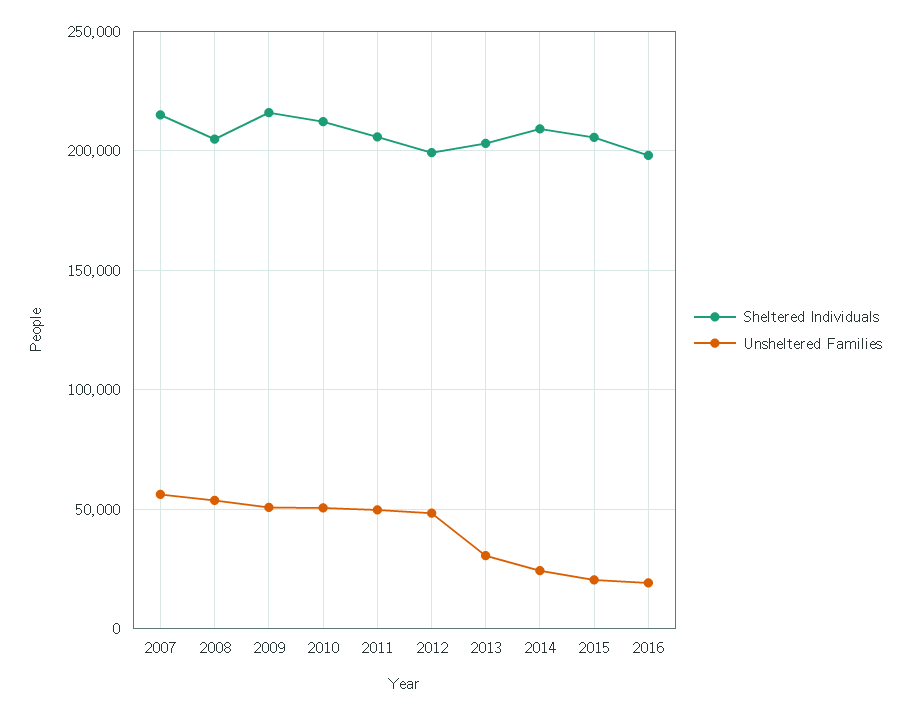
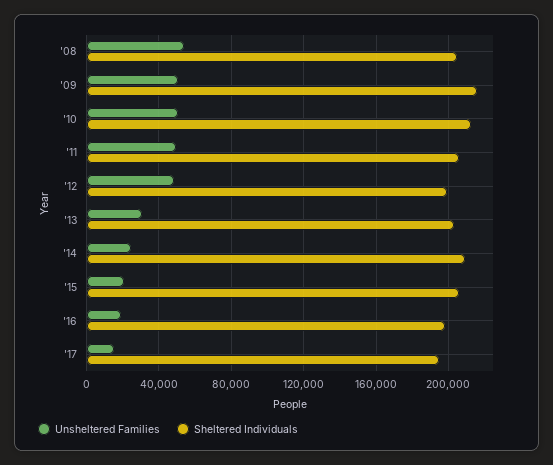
Sheltered Individuals, 2007: 215000 -> none
Unsheltered Families, 2007: 55000 -> none
Unsheltered Families, '17: none -> 15000
Sheltered Individuals, '17: none -> 195000

